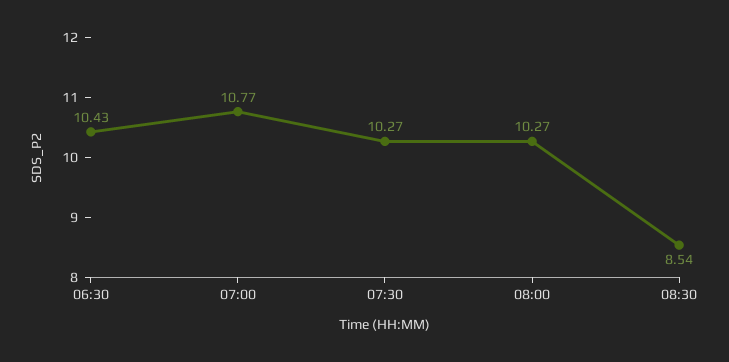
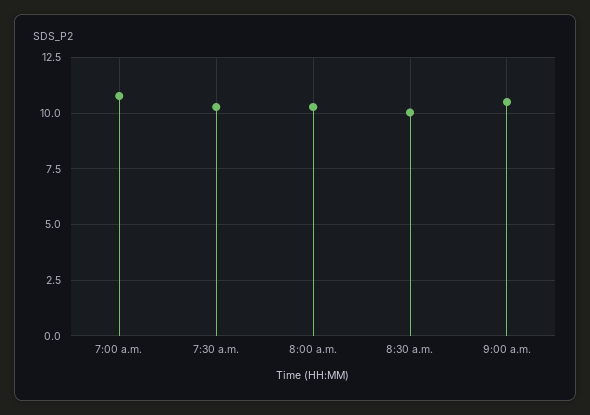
06:30: 10.43 -> none
08:30: 8.54 -> 10
9:00 a.m.: none -> 10.5

